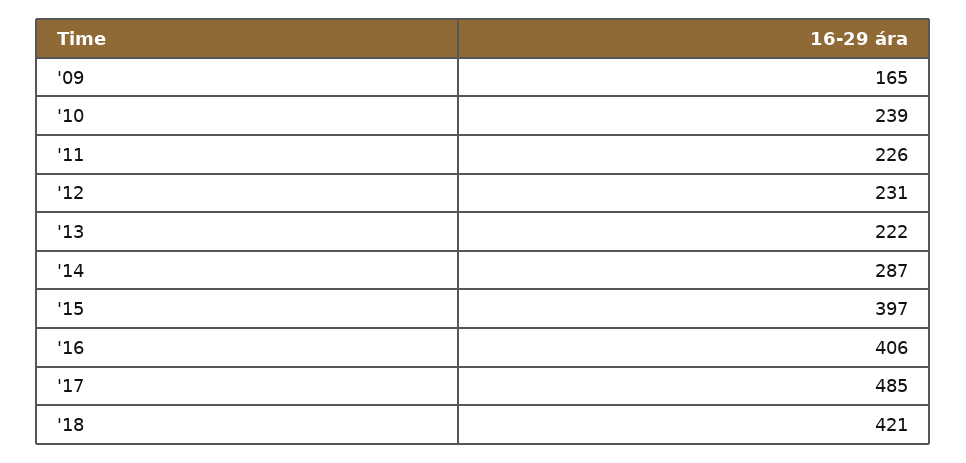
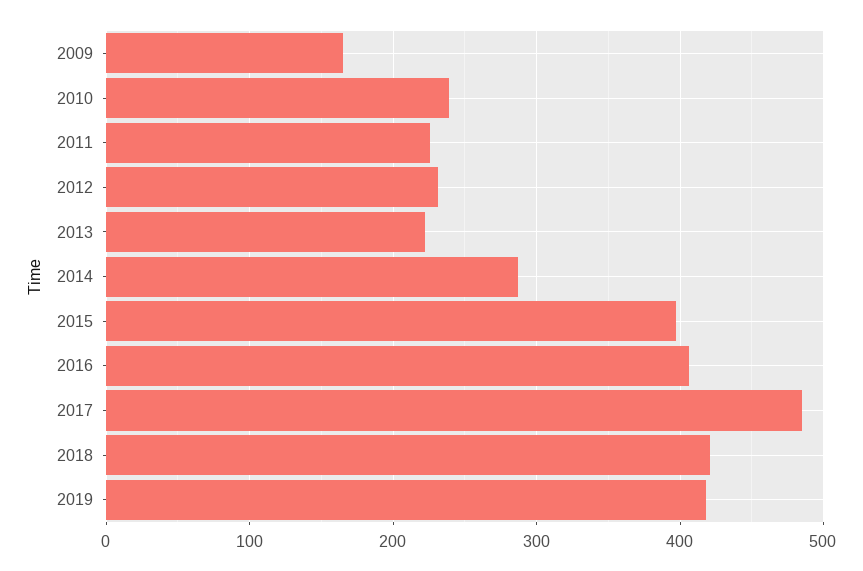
2019: none -> 420

